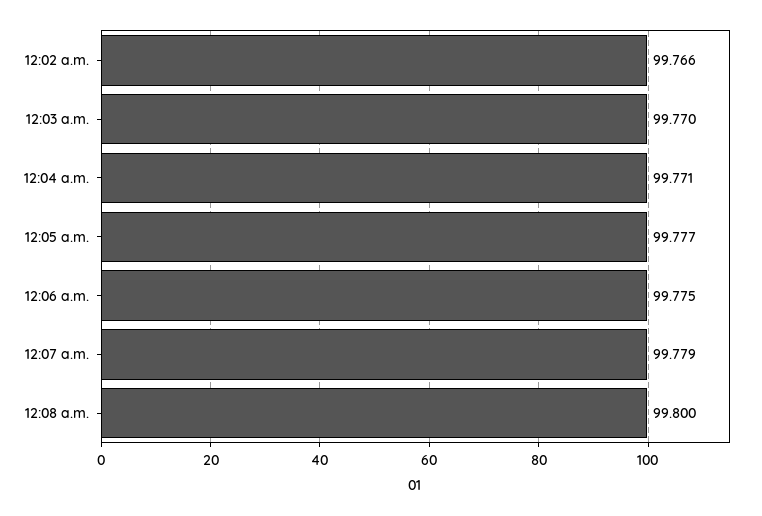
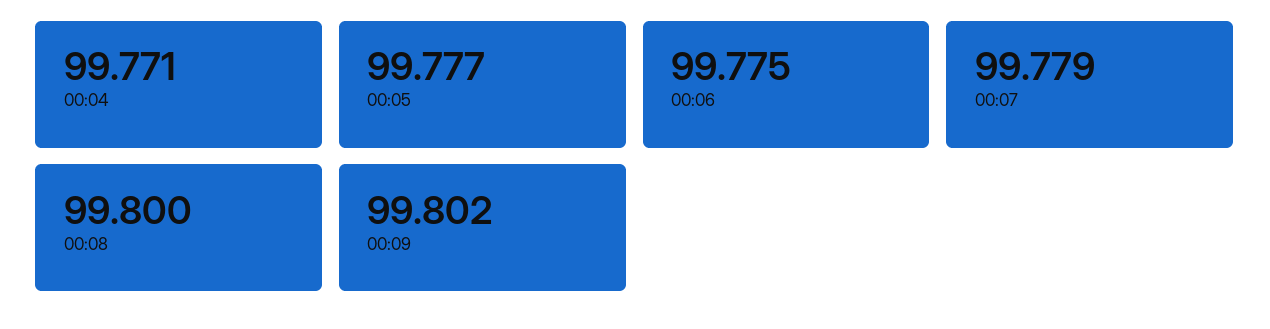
12:02 a.m.: 99.766 -> none
12:03 a.m.: 99.77 -> none
00:09: none -> 99.802

